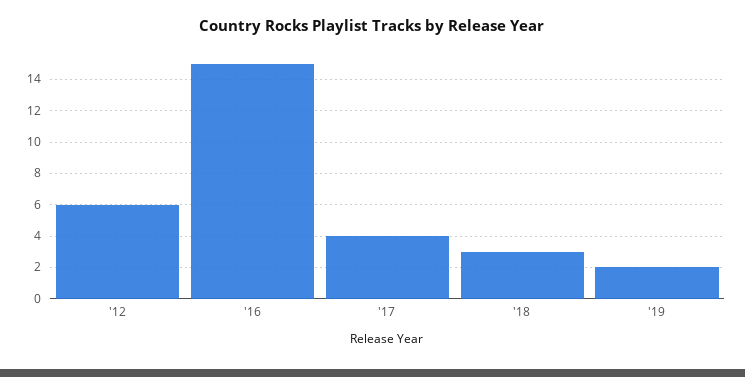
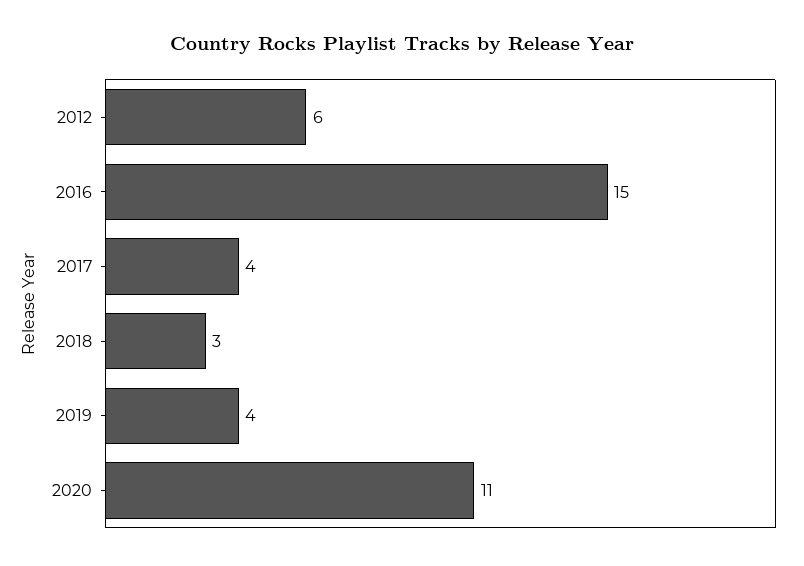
'19: 2 -> 4
2020: none -> 11

